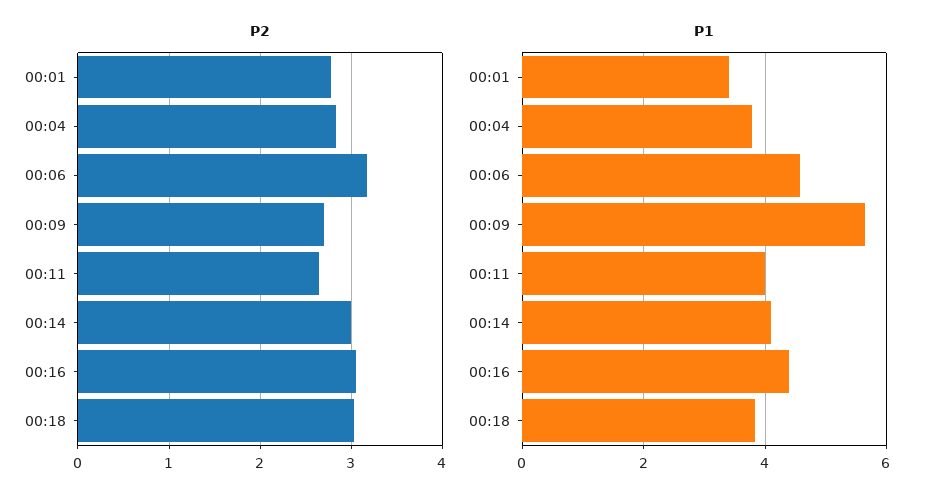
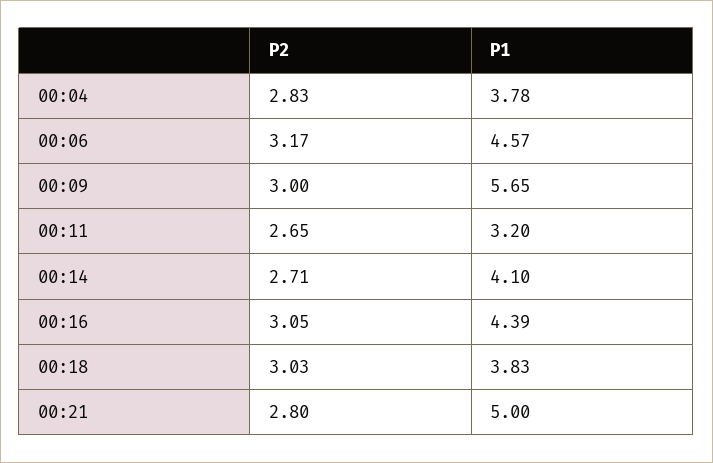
P2, 00:01: 2.8 -> none
P2, 00:09: 2.7 -> 3
P2, 00:14: 3 -> 2.71
P1, 00:01: 3.4 -> none
P1, 00:11: 4 -> 3.2
P2, 00:21: none -> 2.8
P1, 00:21: none -> 5

